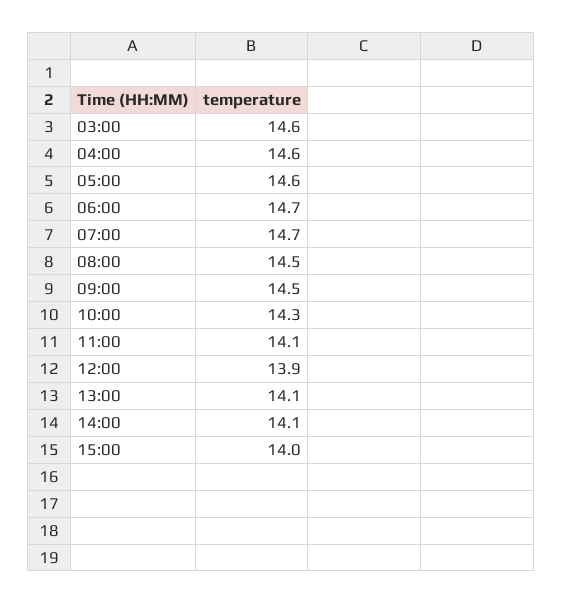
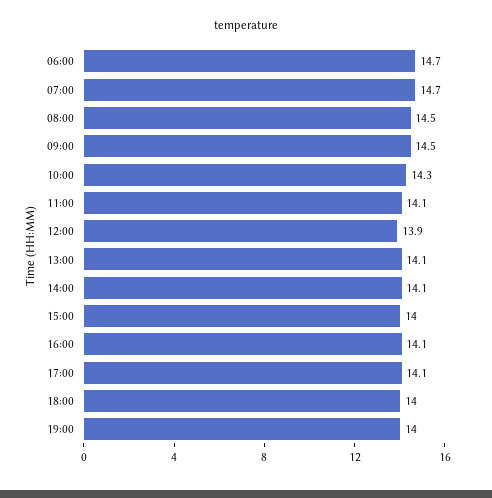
03:00: 14.6 -> none
04:00: 14.6 -> none
05:00: 14.6 -> none
16:00: none -> 14.1
17:00: none -> 14.1
18:00: none -> 14
19:00: none -> 14

